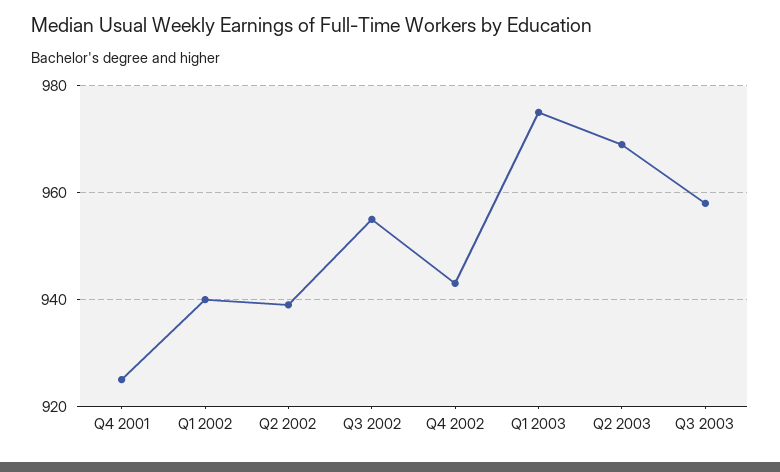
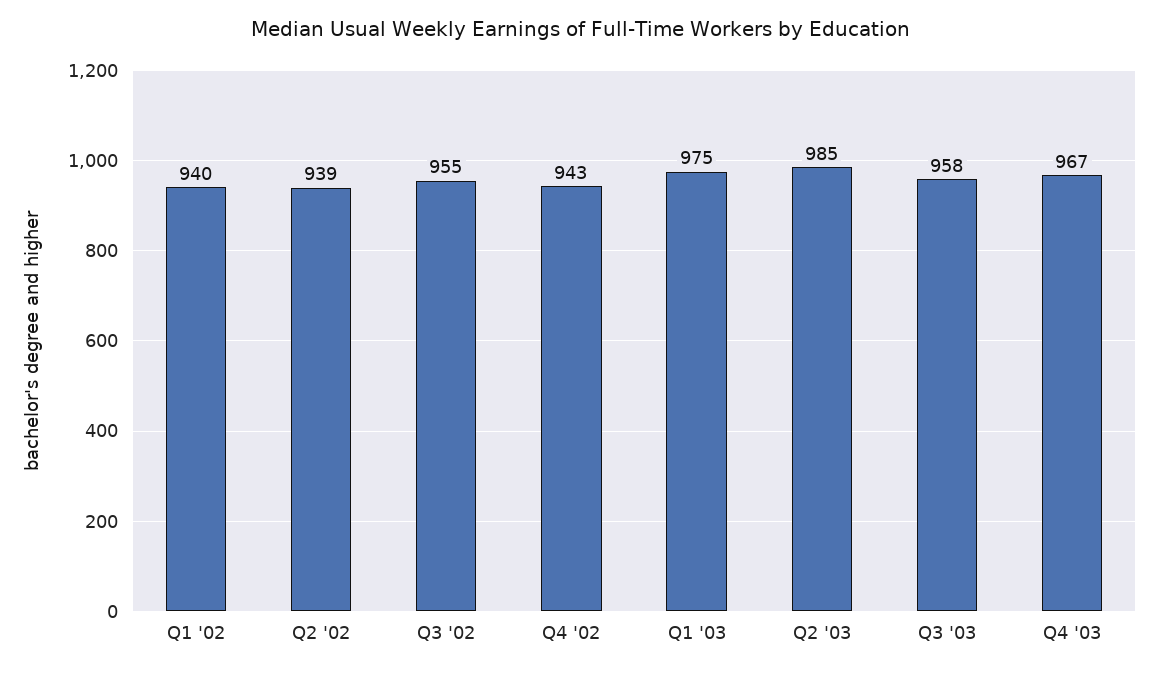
Q4 2001: 925 -> none
Q2 2003: 970 -> 985
Q4 '03: none -> 967

